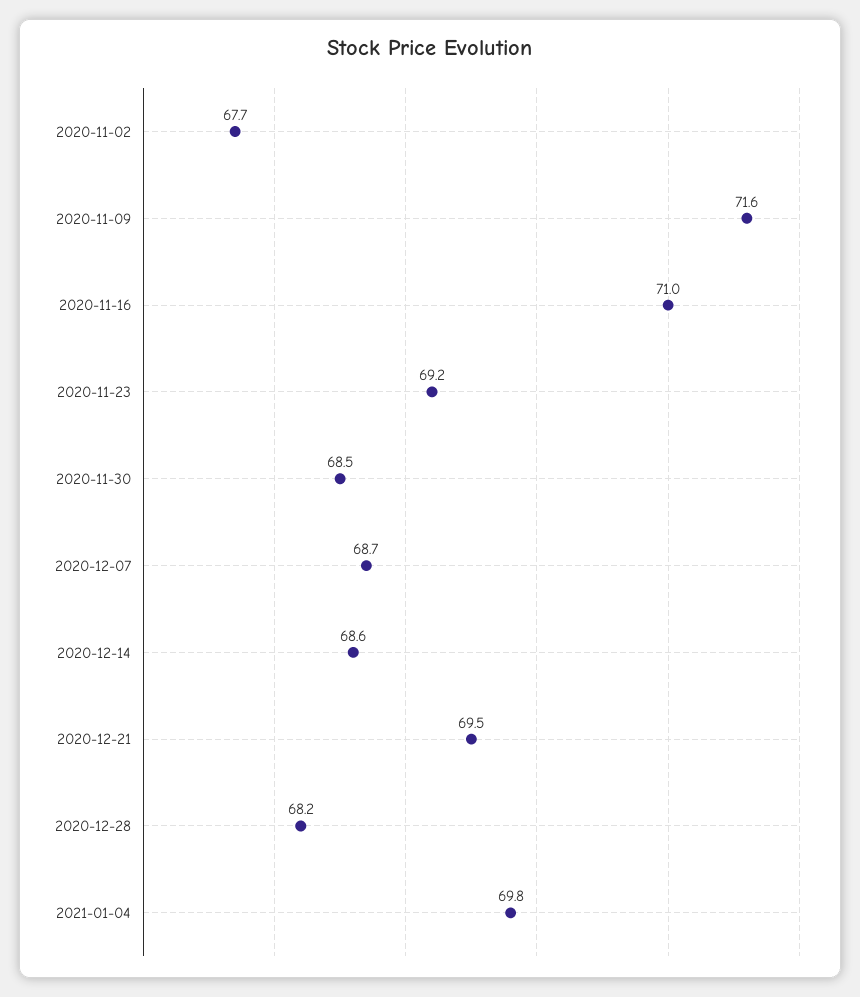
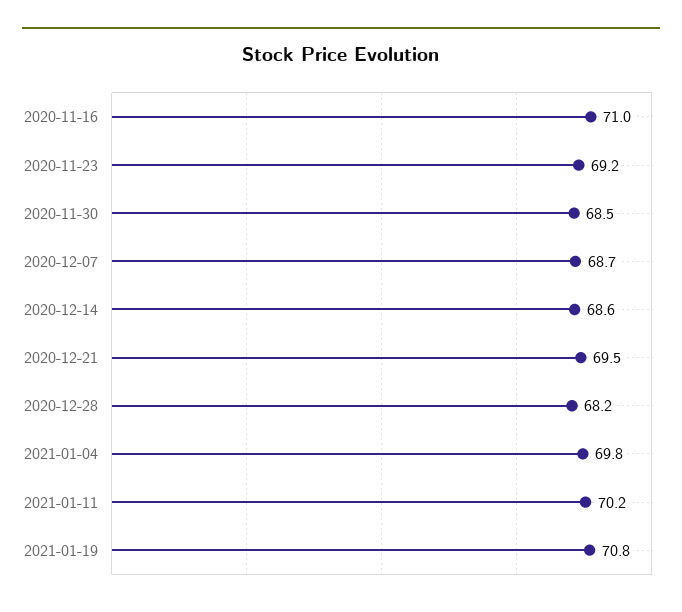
2020-11-02: 67.7 -> none
2020-11-09: 71.6 -> none
2021-01-11: none -> 70.2
2021-01-19: none -> 70.8

